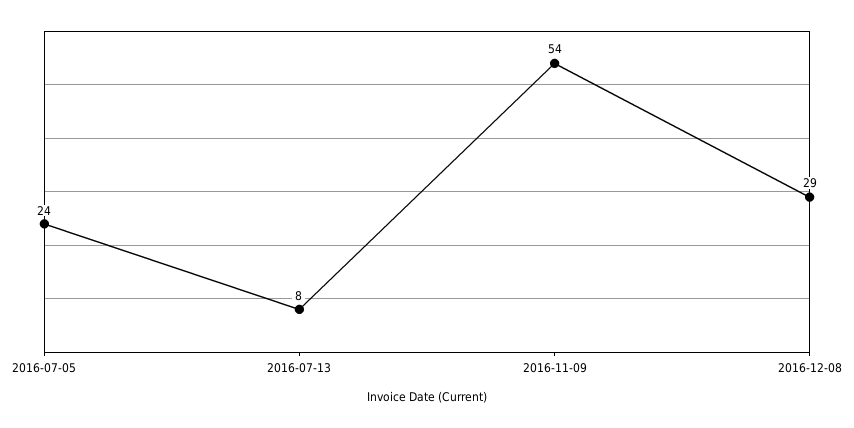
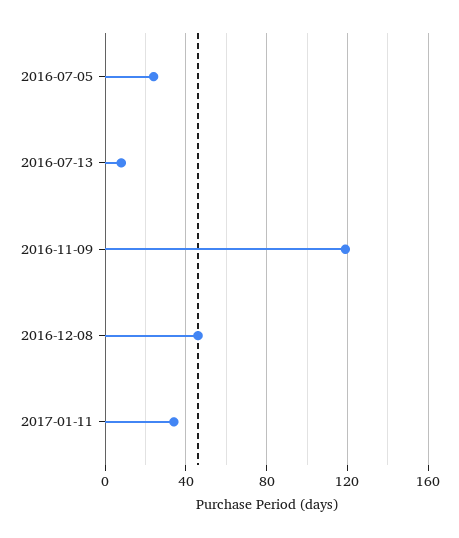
2016-11-09: 54 -> 120
2016-12-08: 29 -> 45
2017-01-11: none -> 35

